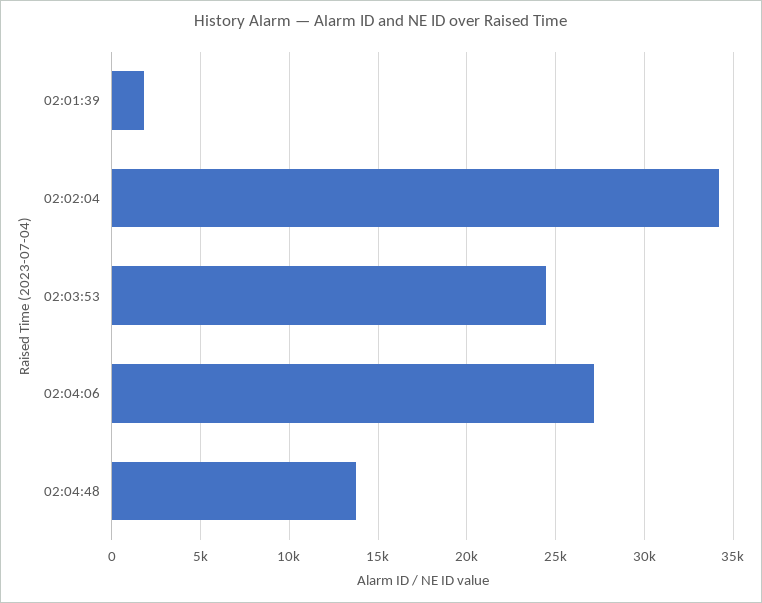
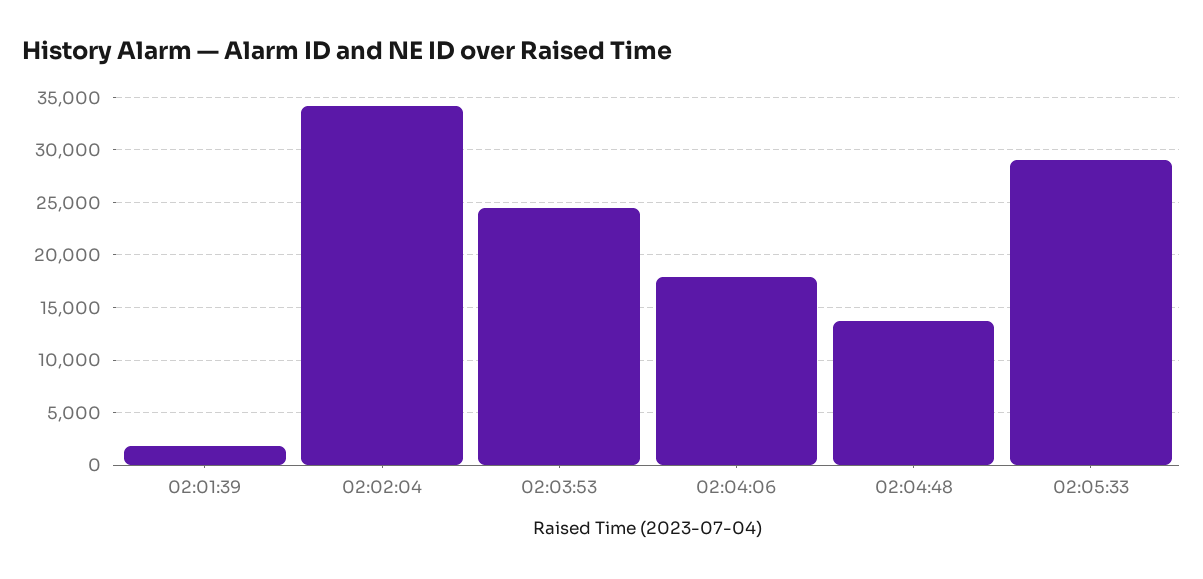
02:04:06: 27000 -> 18000
02:05:33: none -> 29000

